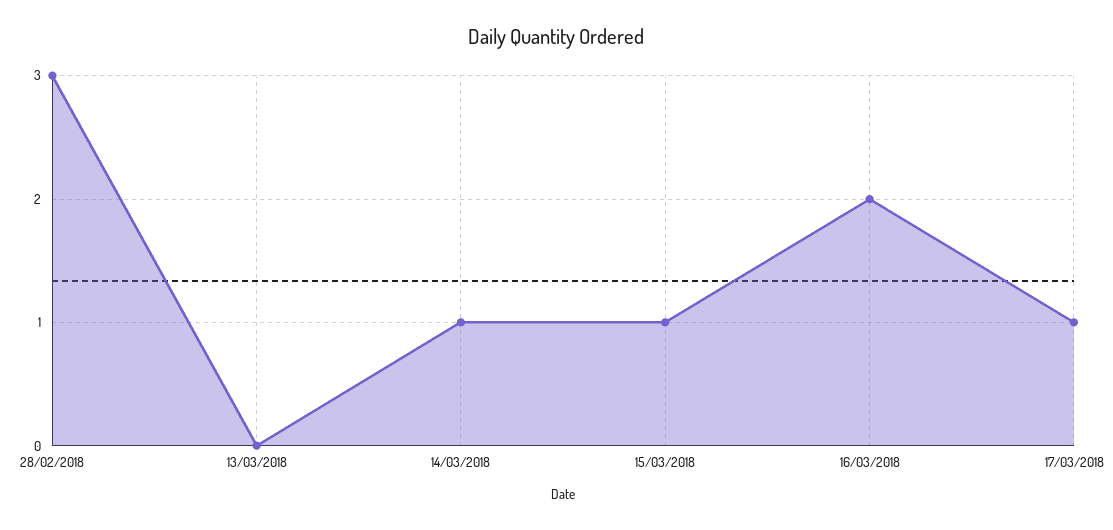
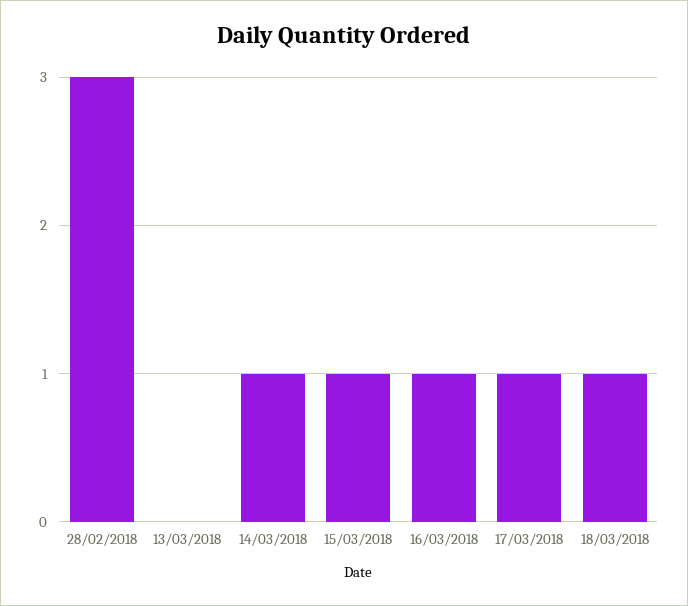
16/03/2018: 2 -> 1
18/03/2018: none -> 1

